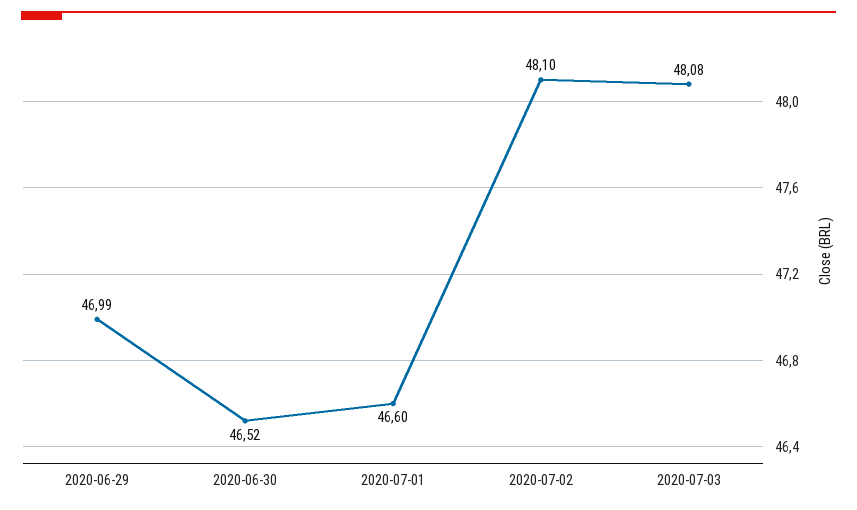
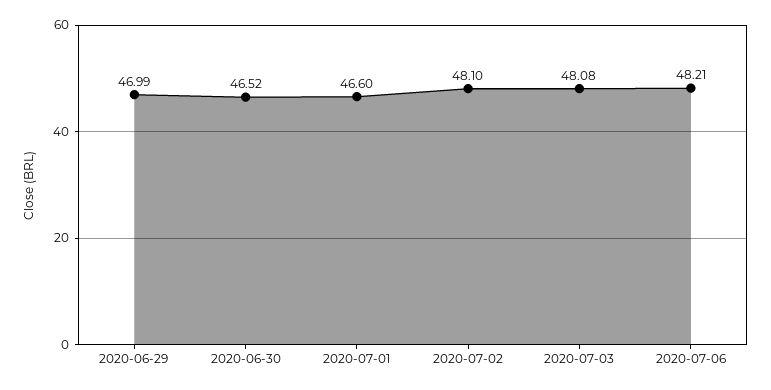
2020-07-06: none -> 48.21

